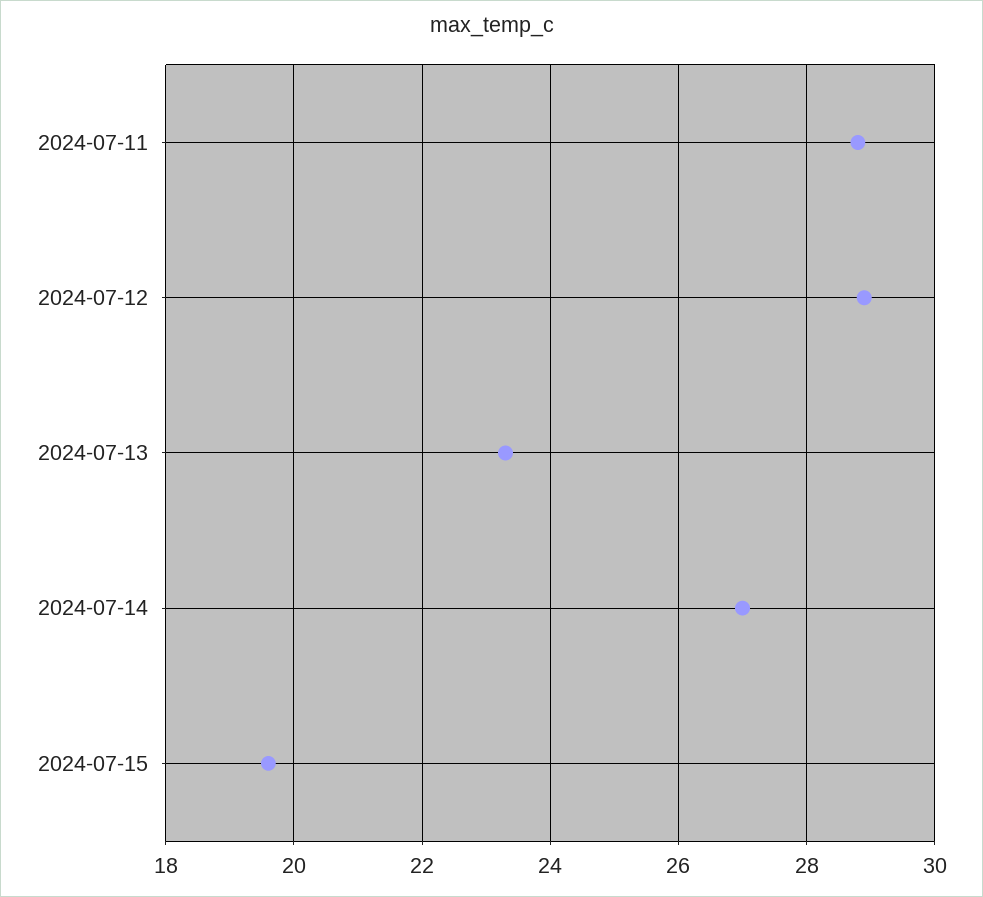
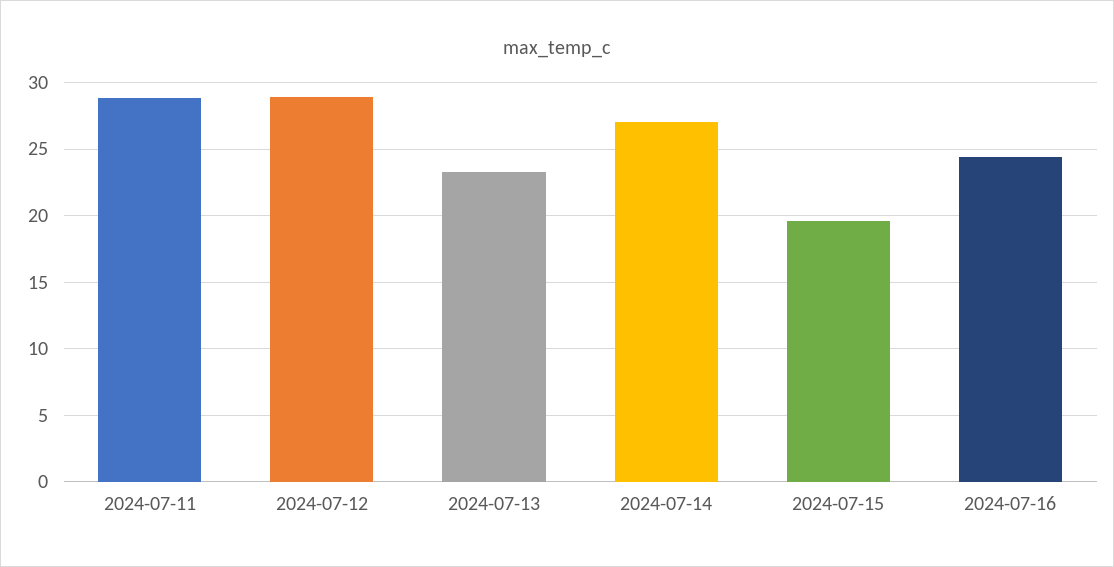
2024-07-16: none -> 24.5

